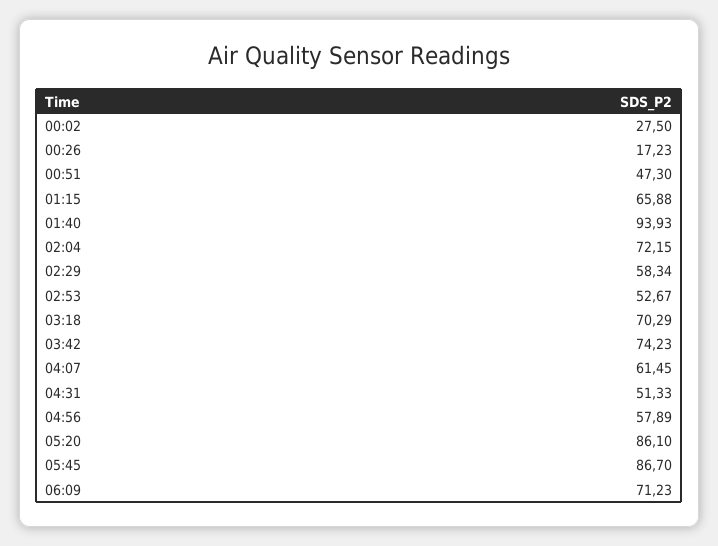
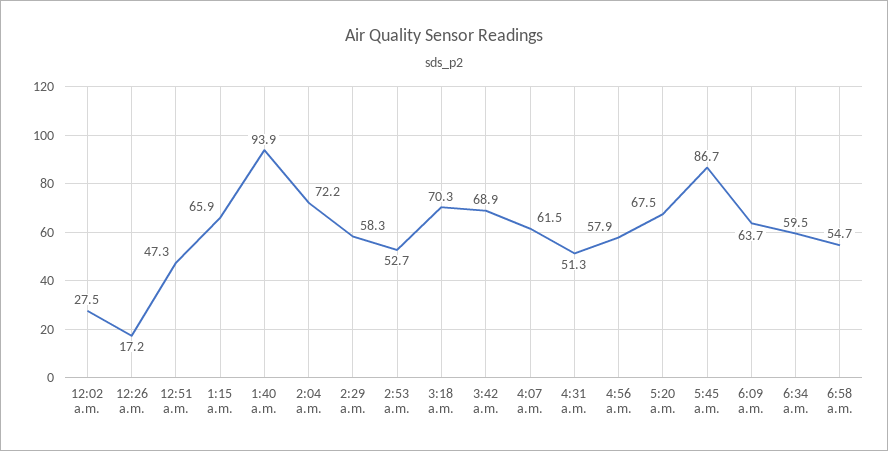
03:42: 74.23 -> 68.9
05:20: 86.1 -> 67.5
06:09: 71.23 -> 63.7
6:34 a.m.: none -> 59.5
6:58 a.m.: none -> 54.7

